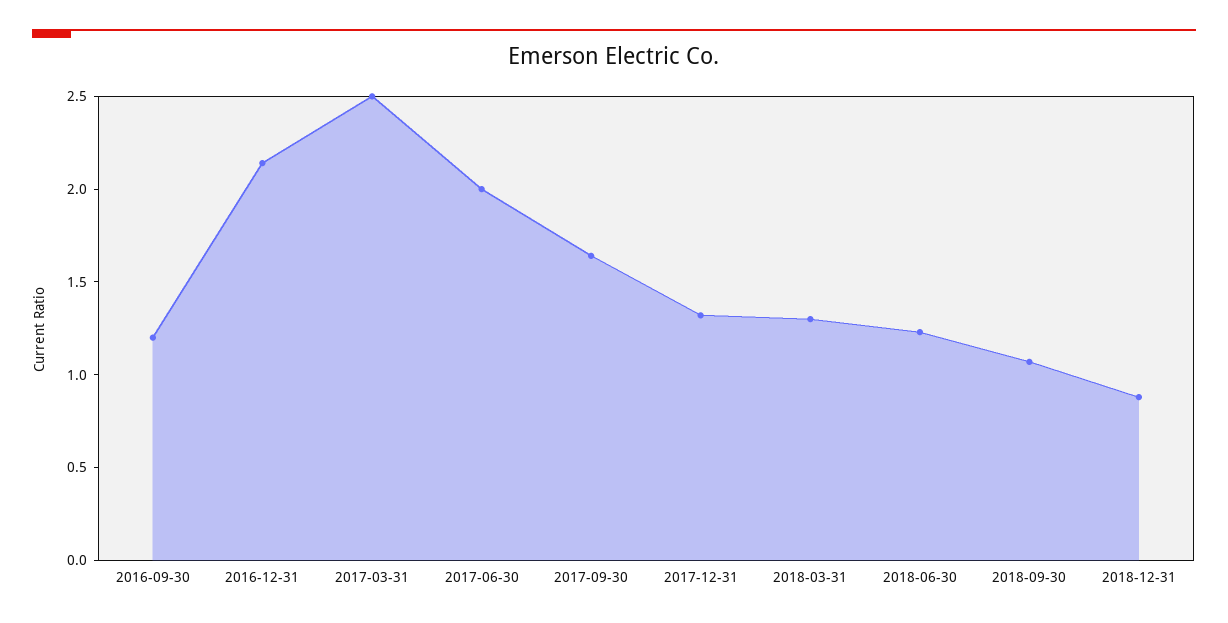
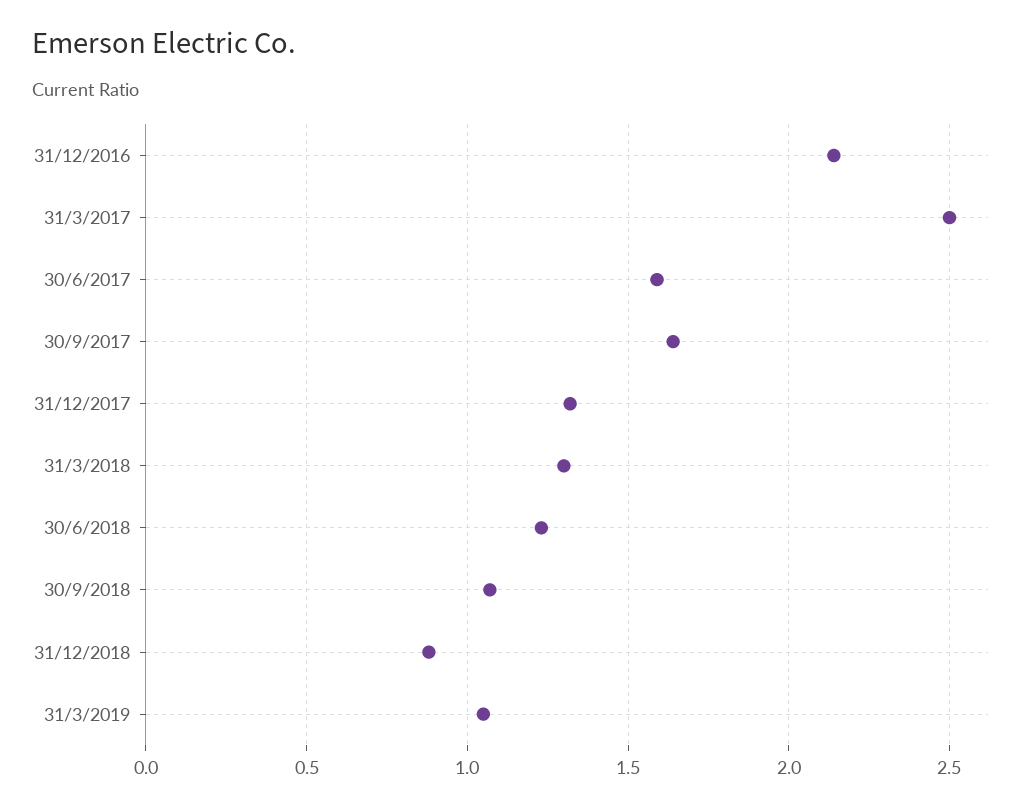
2016-09-30: 1.2 -> none
2017-06-30: 2 -> 1.6
31/3/2019: none -> 1.05

